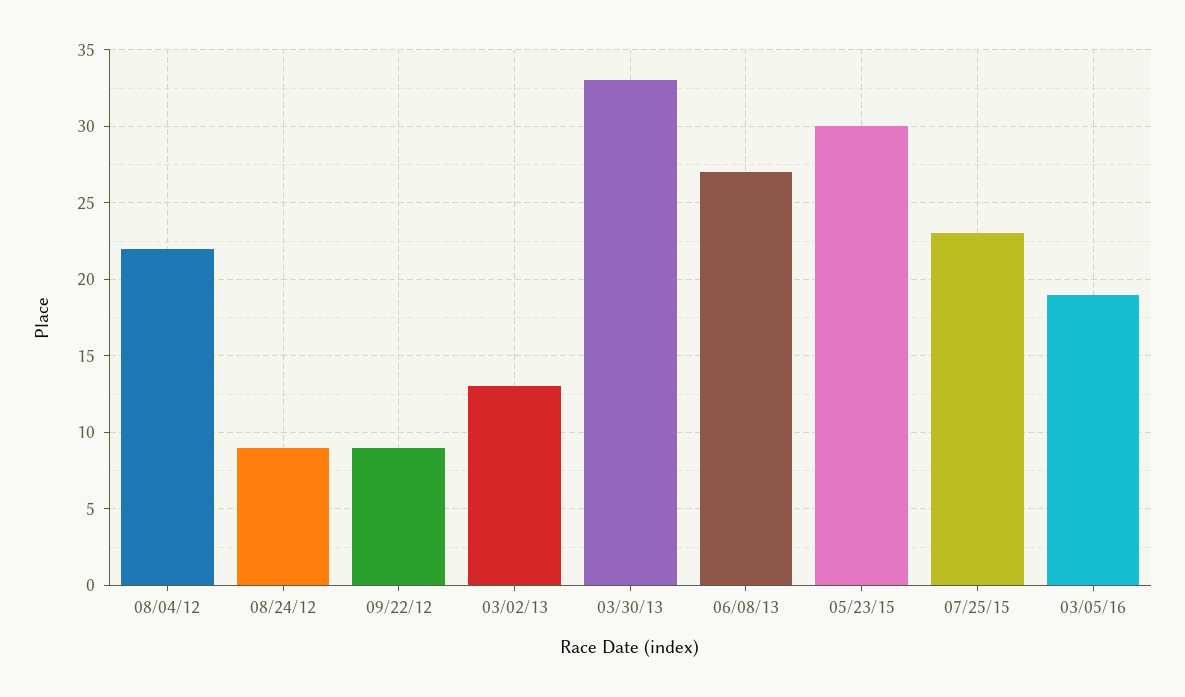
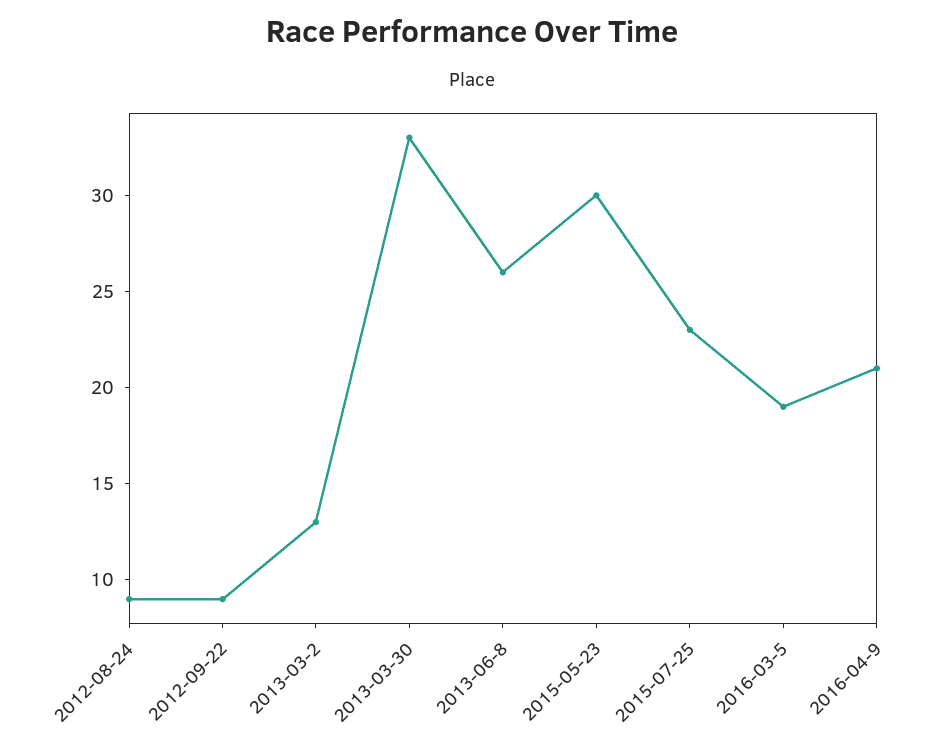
08/04/12: 22 -> none
06/08/13: 27 -> 26
2016-04-9: none -> 21

